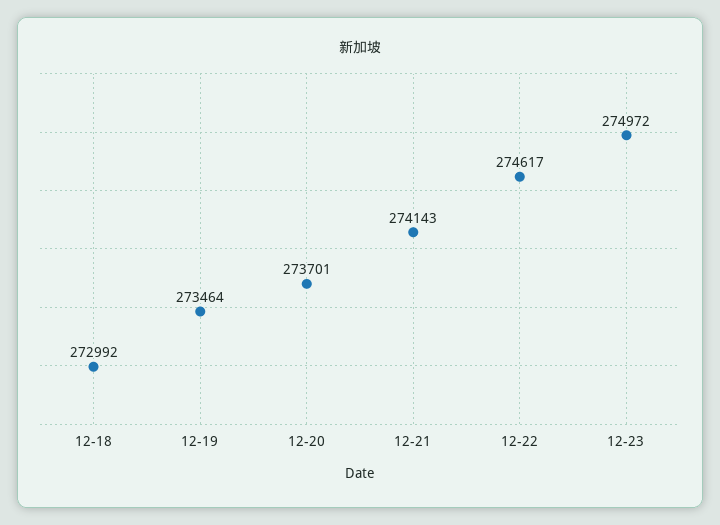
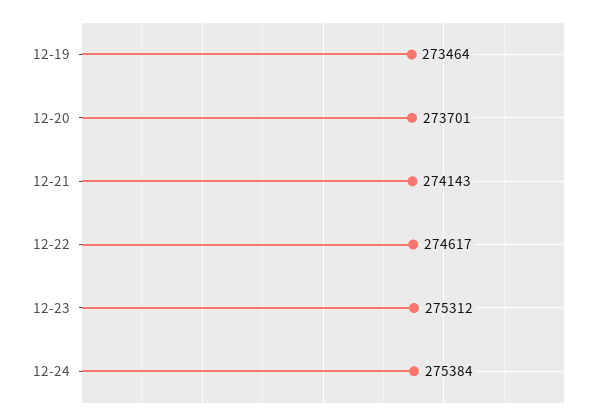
12-18: 272992 -> none
12-23: 274972 -> 275312
12-24: none -> 275384

